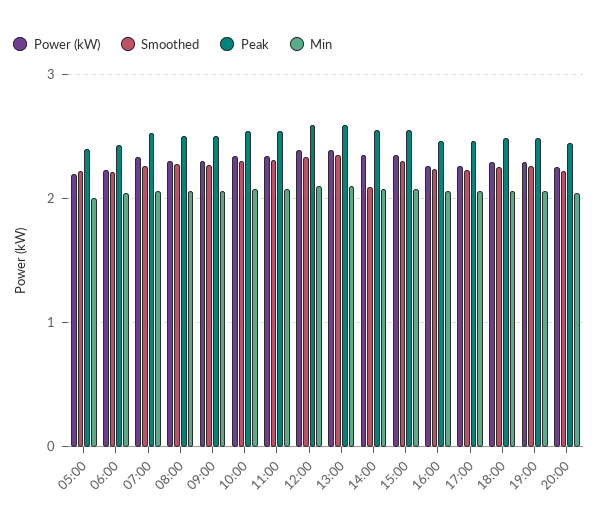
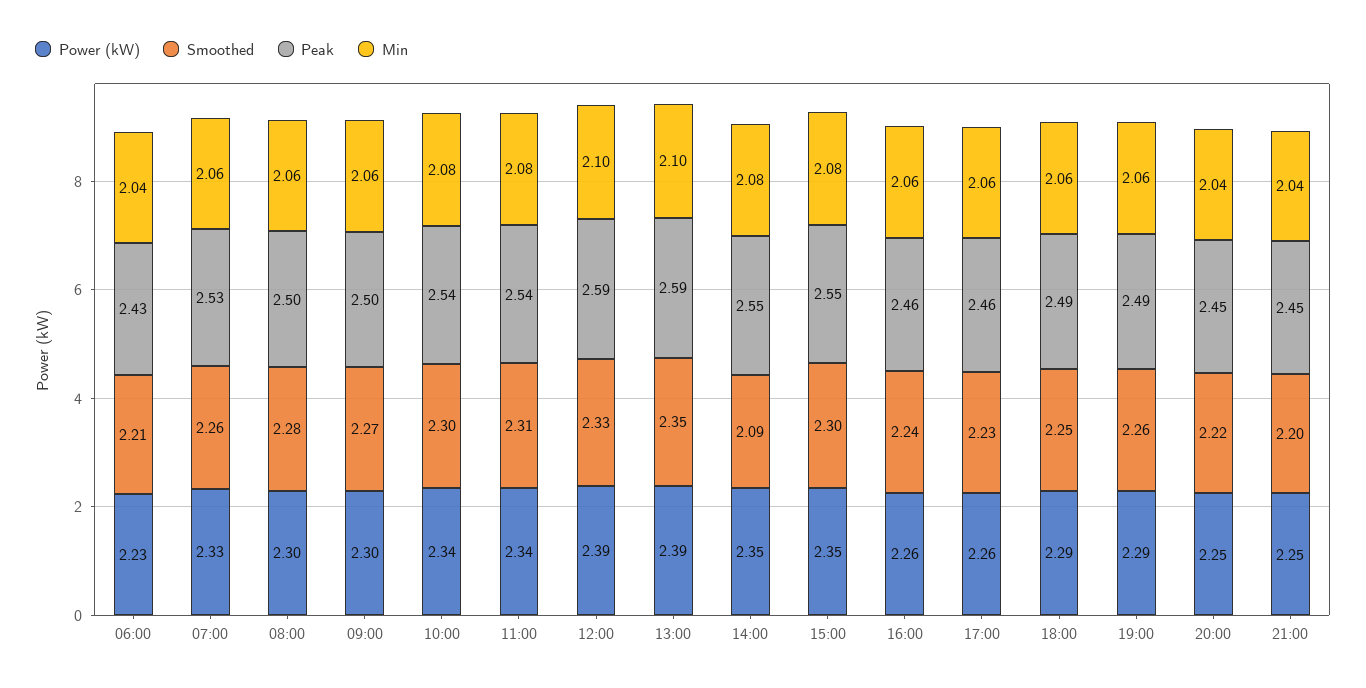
Power (kW), 05:00: 2.2 -> none
Smoothed, 05:00: 2.2 -> none
Peak, 05:00: 2.4 -> none
Min, 05:00: 2 -> none
Power (kW), 21:00: none -> 2.25
Smoothed, 21:00: none -> 2.2
Peak, 21:00: none -> 2.45
Min, 21:00: none -> 2.04

